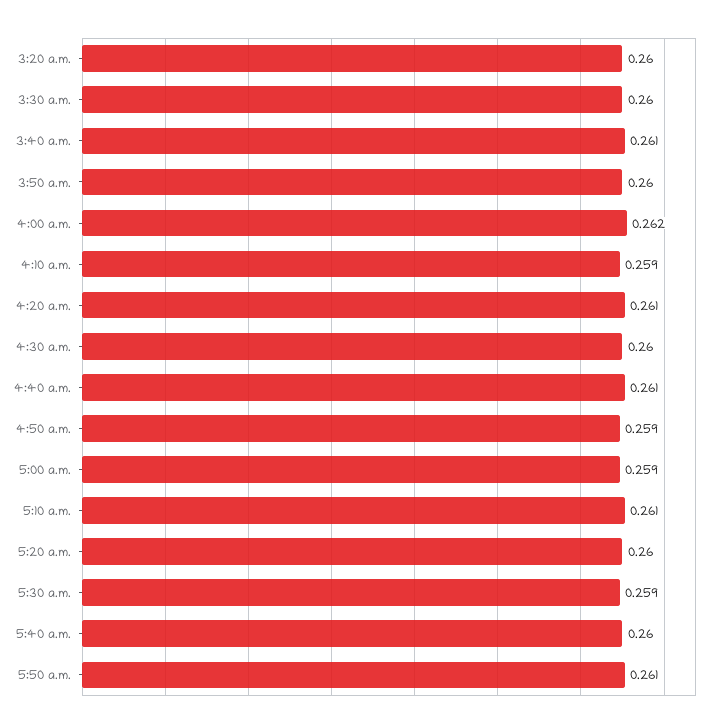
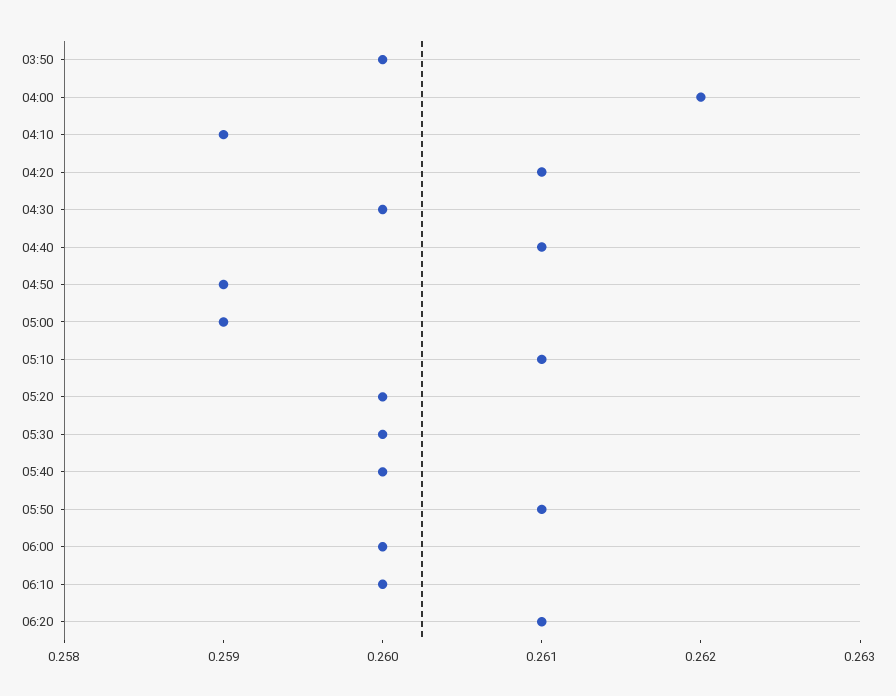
3:20 a.m.: 0.26 -> none
3:30 a.m.: 0.26 -> none
3:40 a.m.: 0.261 -> none
5:30 a.m.: 0.259 -> 0.26
06:00: none -> 0.26
06:10: none -> 0.26
06:20: none -> 0.261

